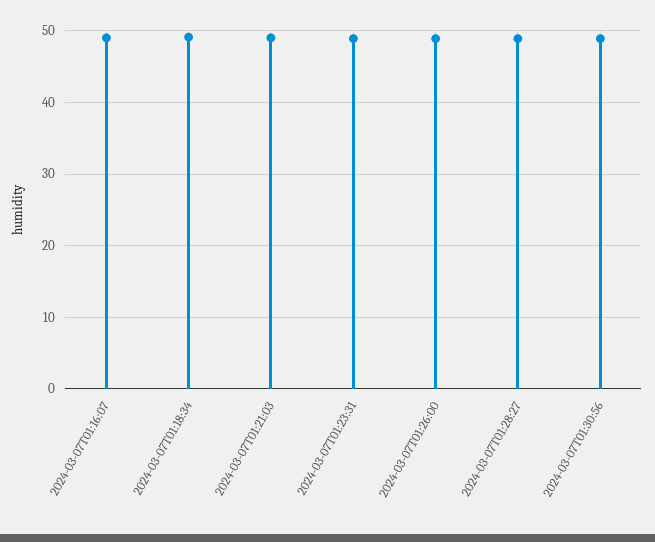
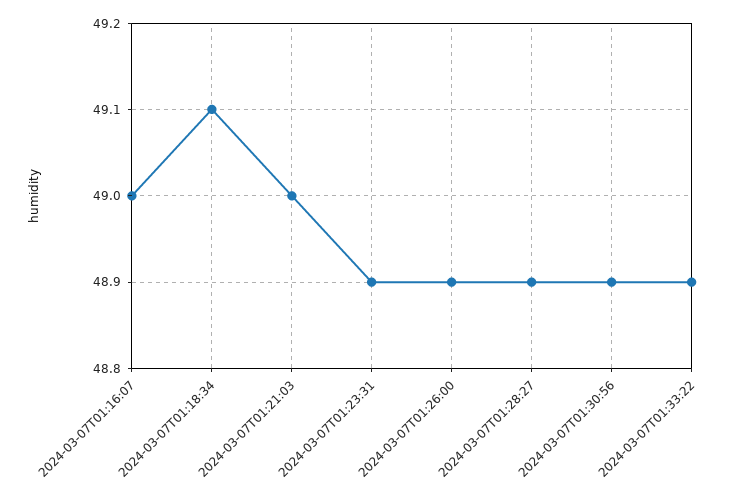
2024-03-07T01:33:22: none -> 48.9

